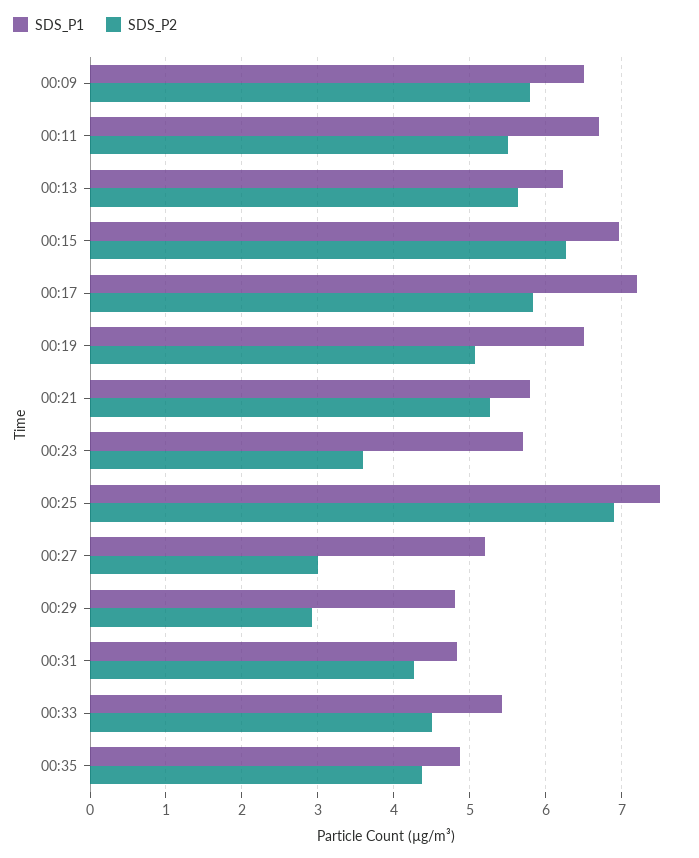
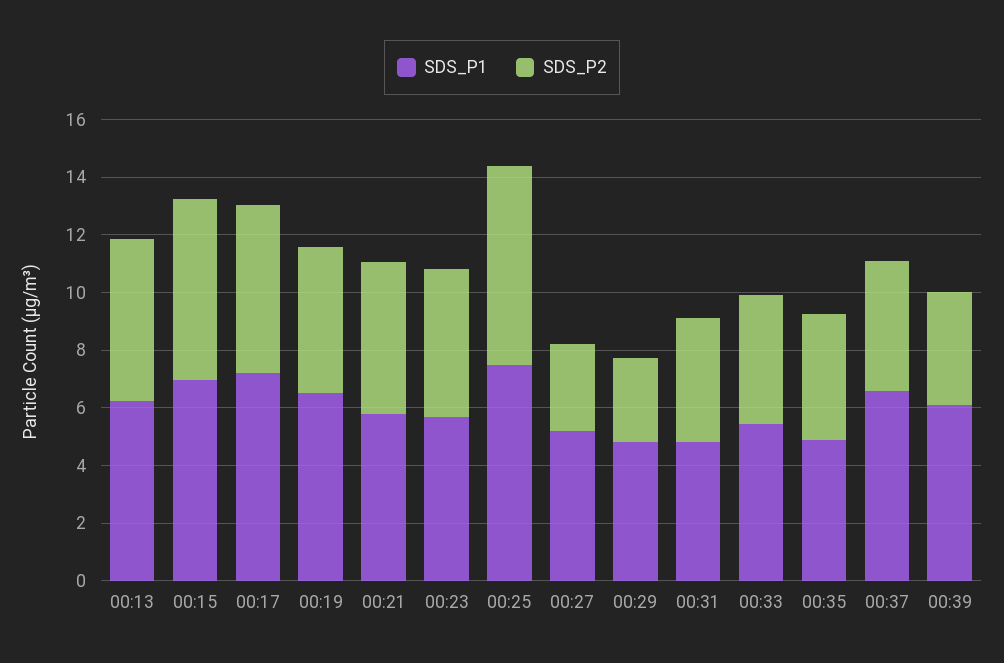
SDS_P1, 00:09: 6.5 -> none
SDS_P2, 00:09: 5.8 -> none
SDS_P1, 00:11: 6.7 -> none
SDS_P2, 00:11: 5.5 -> none
SDS_P2, 00:23: 3.6 -> 5
SDS_P1, 00:37: none -> 6.5
SDS_P2, 00:37: none -> 4.5
SDS_P1, 00:39: none -> 6
SDS_P2, 00:39: none -> 4

